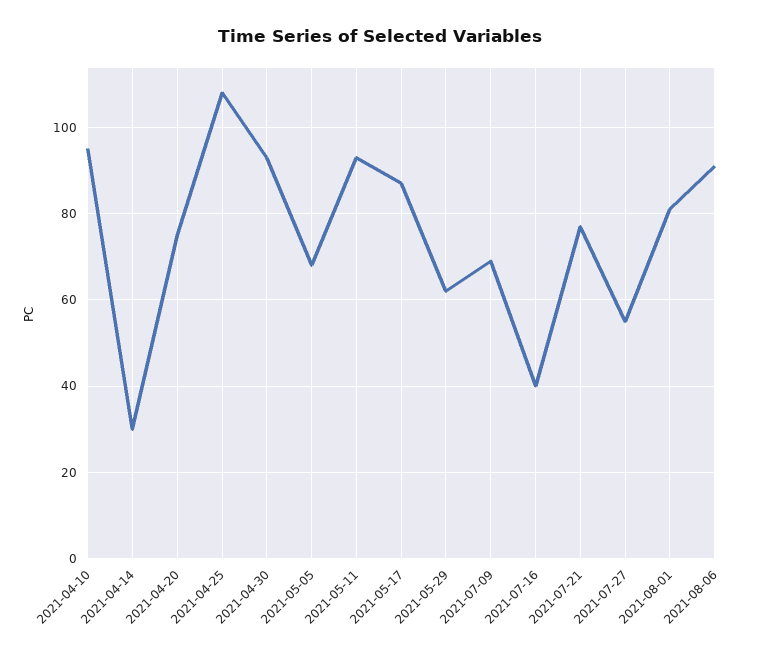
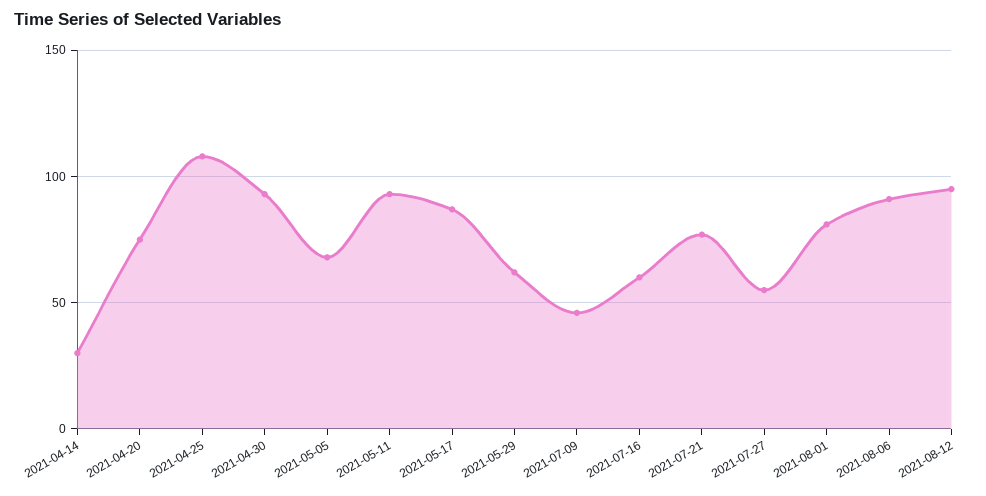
2021-04-10: 95 -> none
2021-07-09: 70 -> 45
2021-07-16: 40 -> 60
2021-08-12: none -> 95

